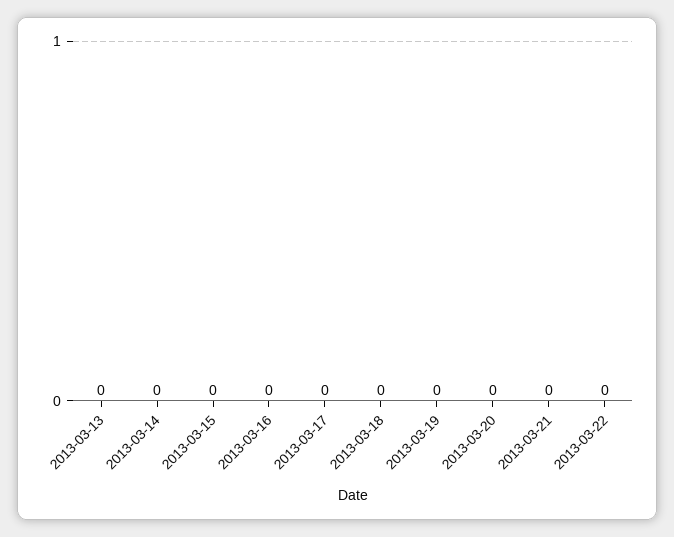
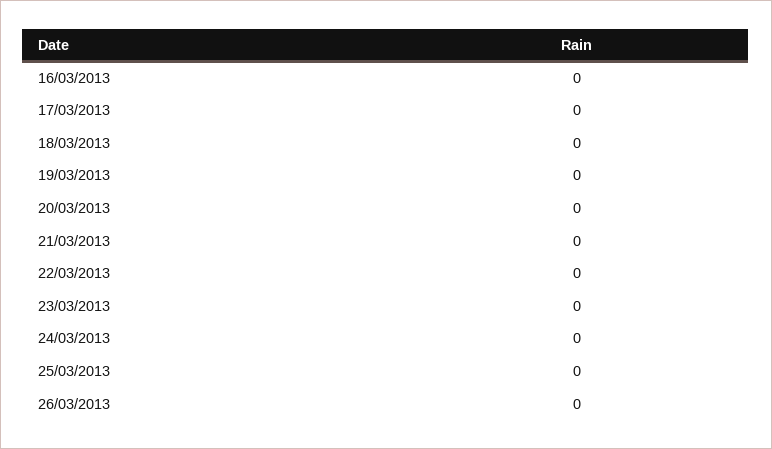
2013-03-13: 0 -> none
2013-03-14: 0 -> none
2013-03-15: 0 -> none
23/03/2013: none -> 0
24/03/2013: none -> 0
25/03/2013: none -> 0
26/03/2013: none -> 0

